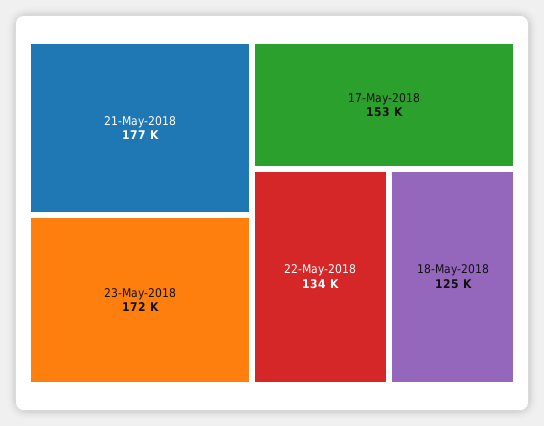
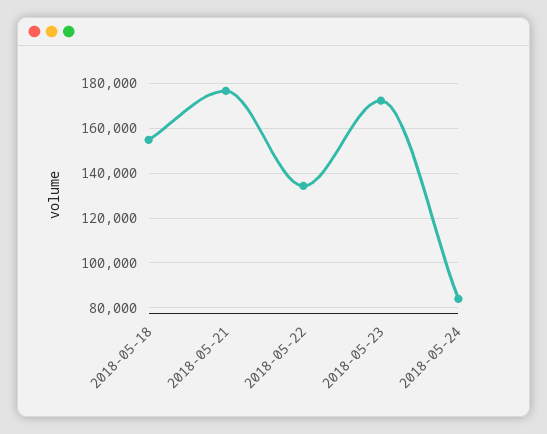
17-May-2018: 153000 -> none
18-May-2018: 125000 -> 155000
2018-05-24: none -> 85000

